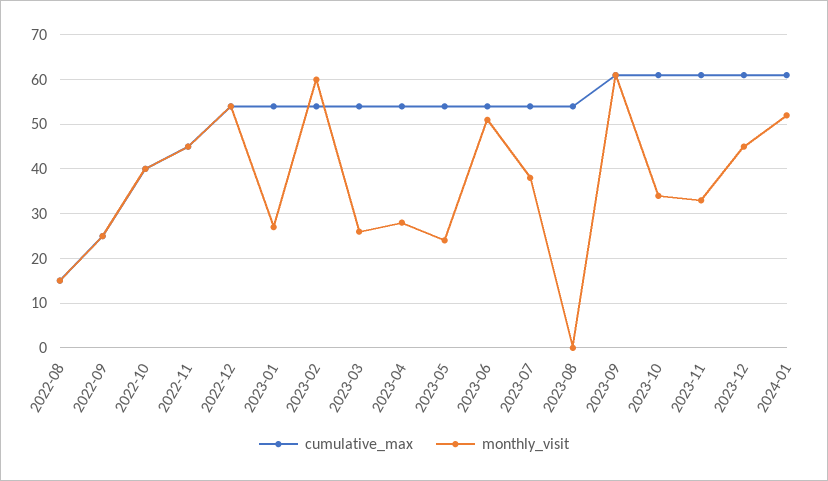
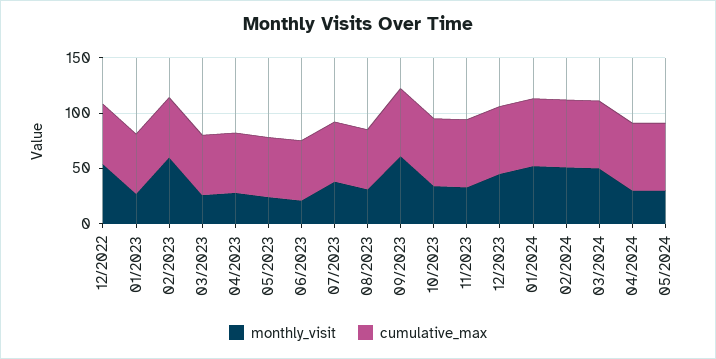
cumulative_max, 2022-08: 15 -> none
monthly_visit, 2022-08: 15 -> none
cumulative_max, 2022-09: 25 -> none
monthly_visit, 2022-09: 25 -> none
cumulative_max, 2022-10: 40 -> none
monthly_visit, 2022-10: 40 -> none
cumulative_max, 2022-11: 45 -> none
monthly_visit, 2022-11: 45 -> none
monthly_visit, 2023-06: 50 -> 20
monthly_visit, 2023-08: 0 -> 30
monthly_visit, 02/2024: none -> 50
cumulative_max, 02/2024: none -> 60
monthly_visit, 03/2024: none -> 50
cumulative_max, 03/2024: none -> 60
monthly_visit, 04/2024: none -> 30
cumulative_max, 04/2024: none -> 60
monthly_visit, 05/2024: none -> 30
cumulative_max, 05/2024: none -> 60

